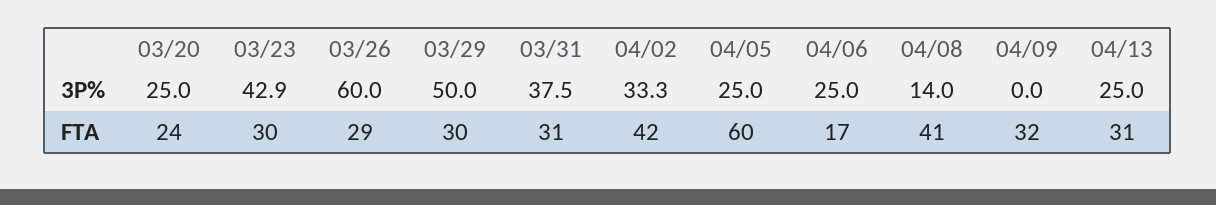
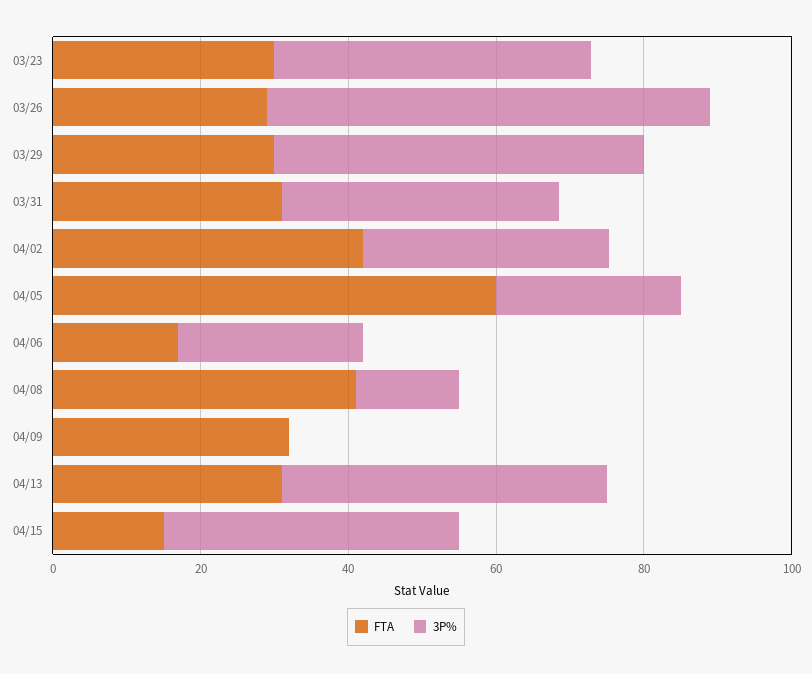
3P%, 03/20: 25 -> none
3P%, 04/13: 25 -> 45
FTA, 03/20: 24 -> none
FTA, 04/15: none -> 15
3P%, 04/15: none -> 40

